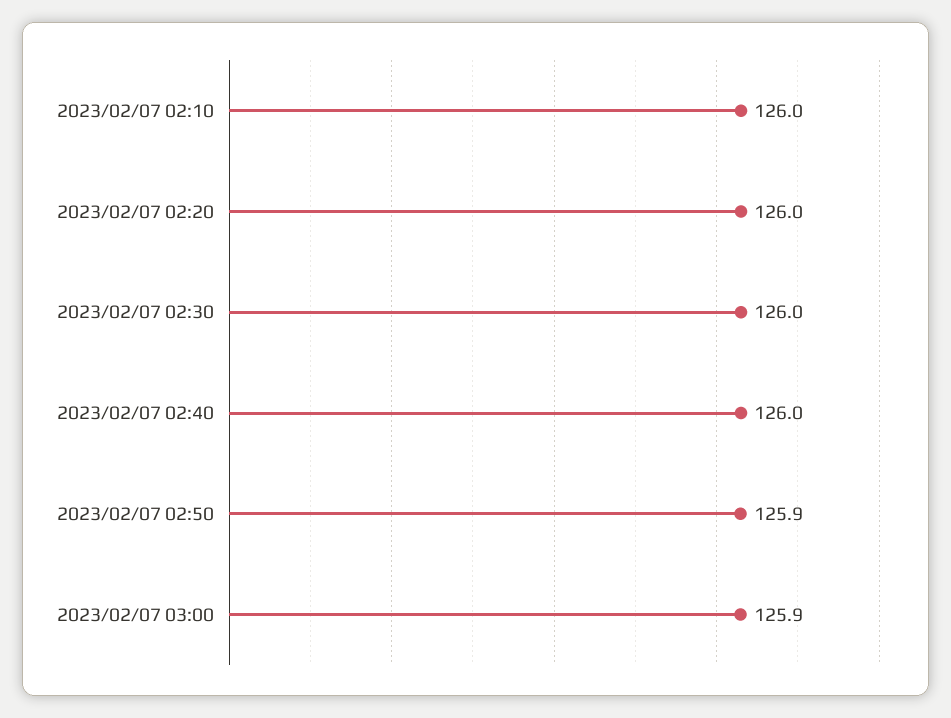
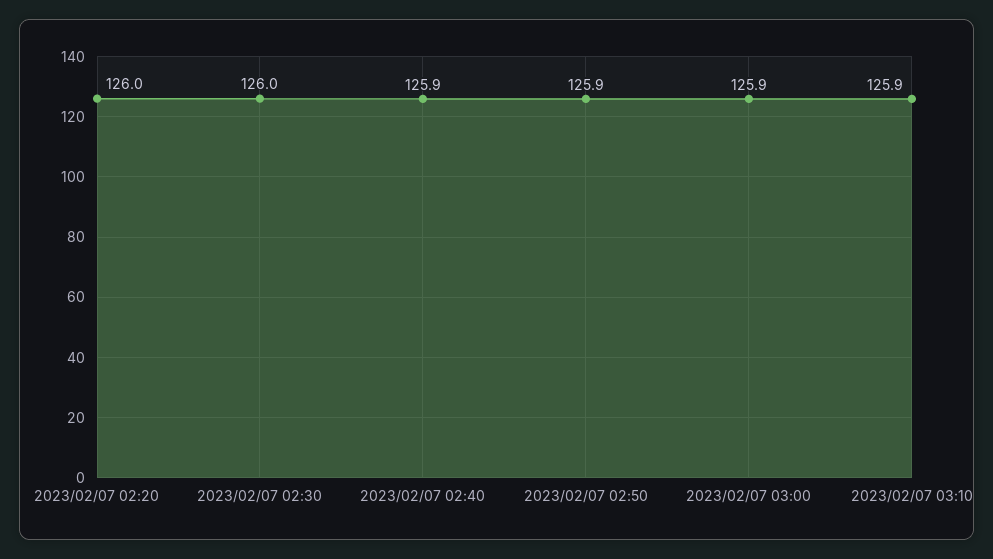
2023/02/07 02:10: 126 -> none
2023/02/07 02:40: 126 -> 125.9
2023/02/07 03:10: none -> 125.9

